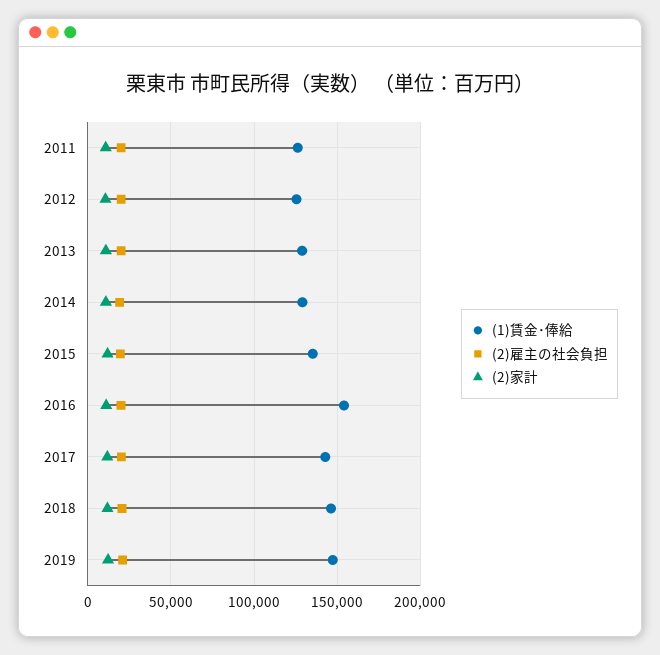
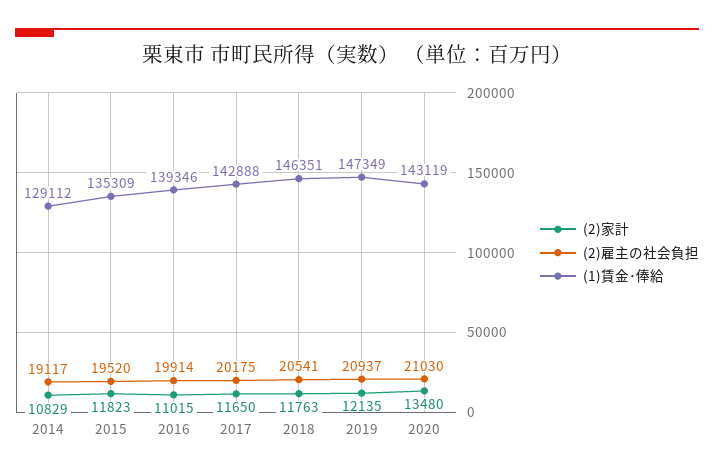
(1)賃金･俸給, 2011: 125000 -> none
(2)雇主の社会負担, 2011: 20000 -> none
(2)家計, 2011: 10000 -> none
(1)賃金･俸給, 2012: 125000 -> none
(2)雇主の社会負担, 2012: 20000 -> none
(2)家計, 2012: 10000 -> none
(1)賃金･俸給, 2013: 130000 -> none
(2)雇主の社会負担, 2013: 20000 -> none
(2)家計, 2013: 10000 -> none
(1)賃金･俸給, 2016: 155000 -> 139346
(2)家計, 2020: none -> 13480
(2)雇主の社会負担, 2020: none -> 21030
(1)賃金･俸給, 2020: none -> 143119

